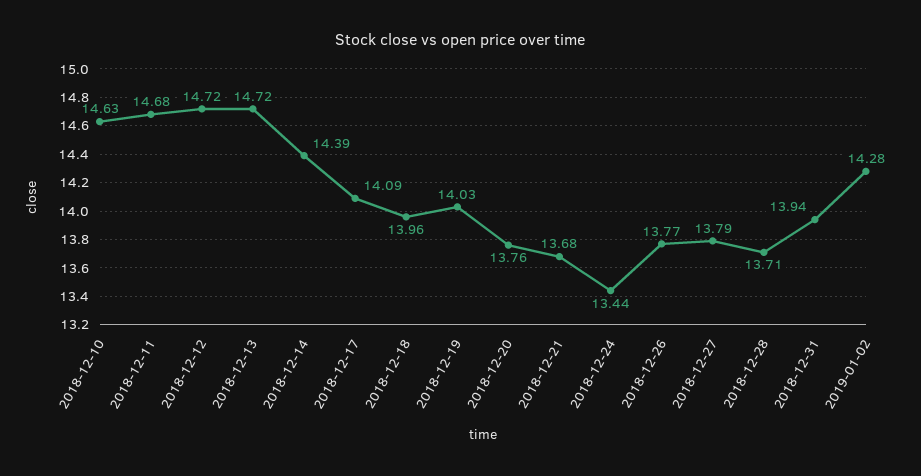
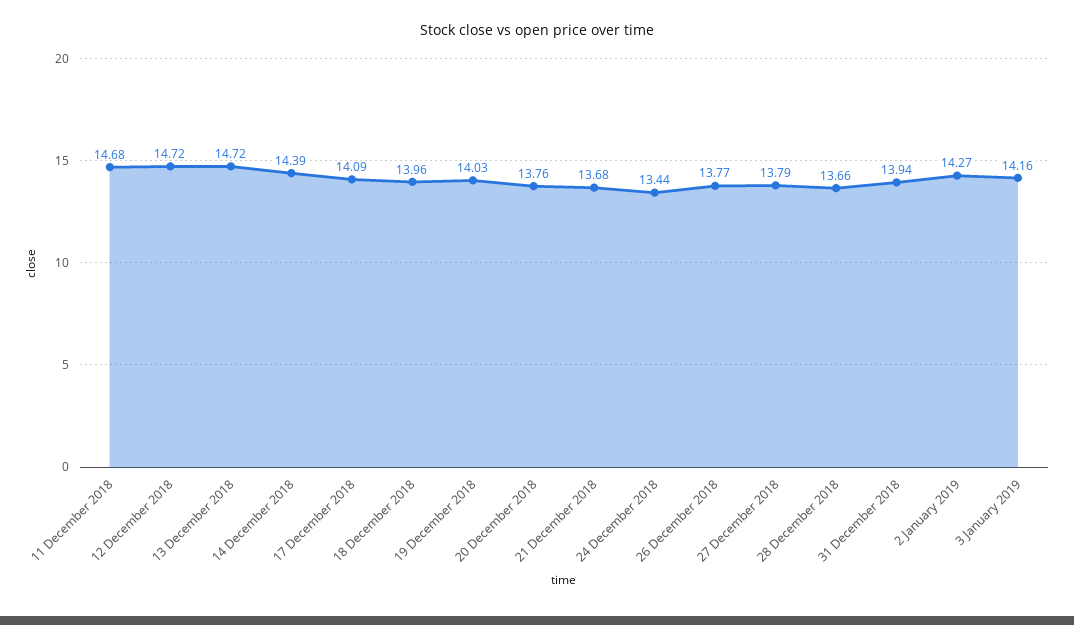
2018-12-10: 14.63 -> none
2018-12-28: 13.71 -> 13.66
2019-01-02: 14.28 -> 14.27
3 January 2019: none -> 14.16

